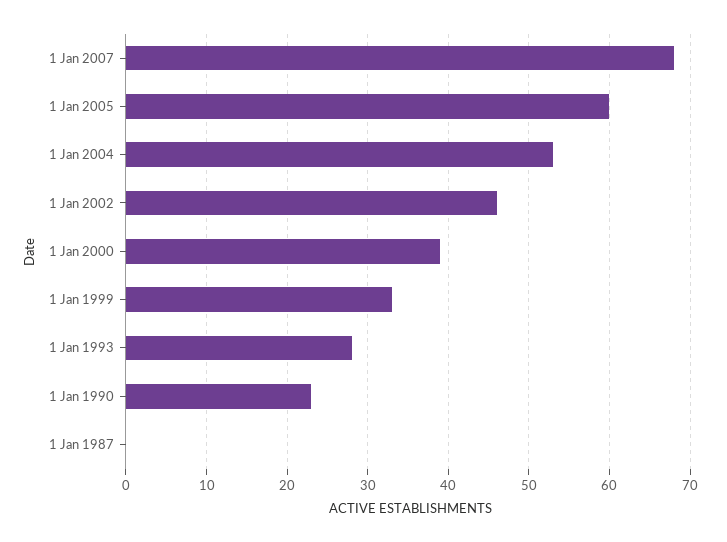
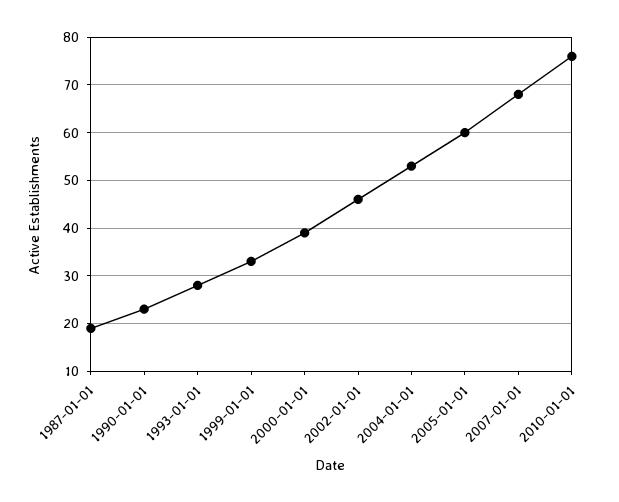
1 Jan 1987: 0 -> 20
2010-01-01: none -> 75

